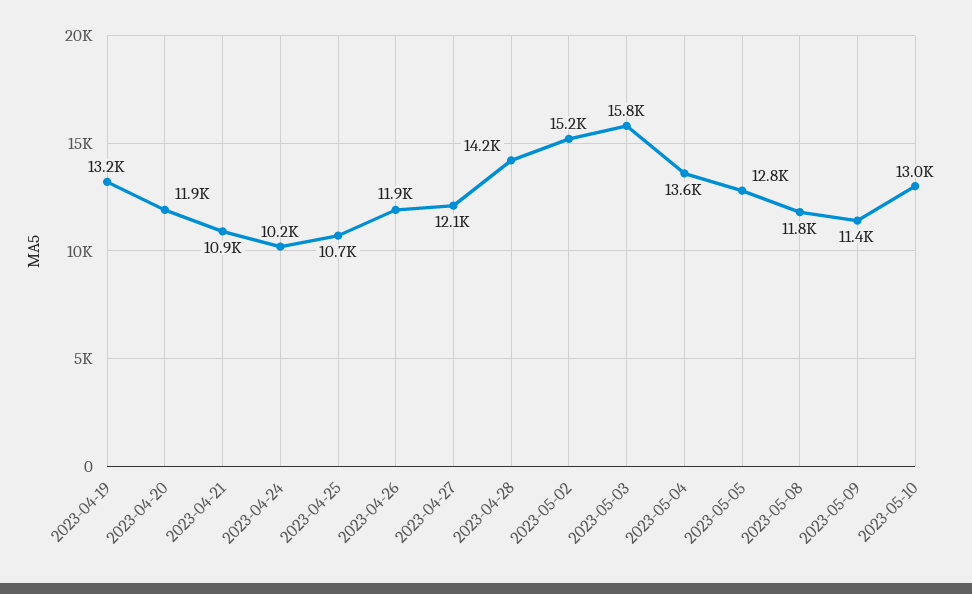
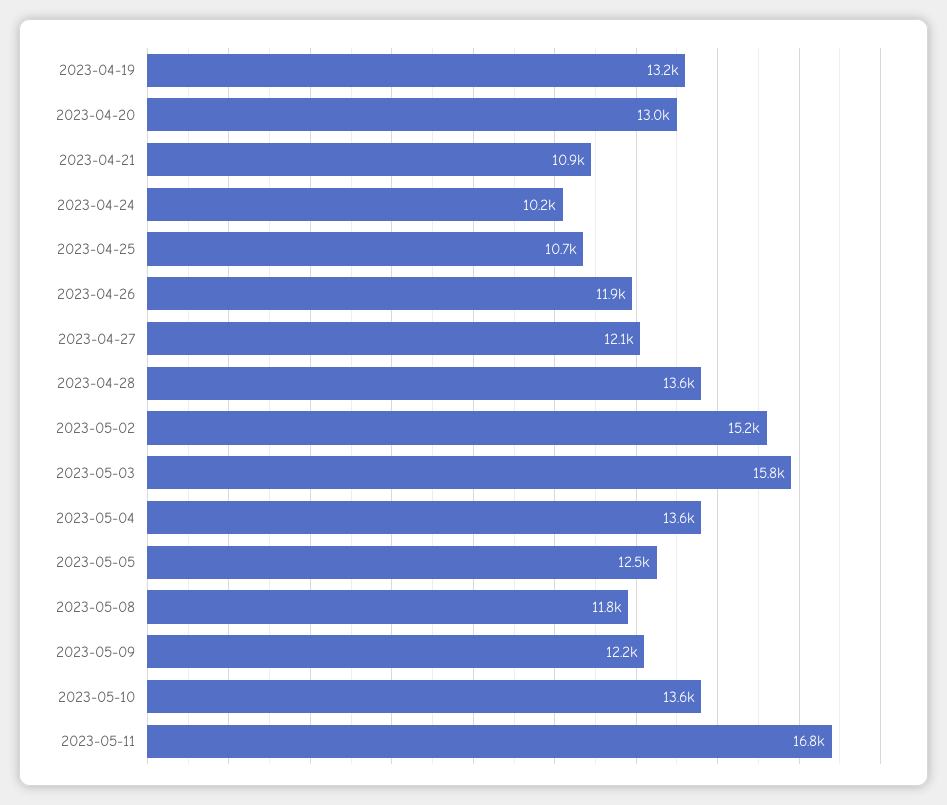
2023-04-20: 11900 -> 13000
2023-04-28: 14200 -> 13600
2023-05-05: 12800 -> 12500
2023-05-09: 11400 -> 12200
2023-05-10: 13000 -> 13600
2023-05-11: none -> 16800

